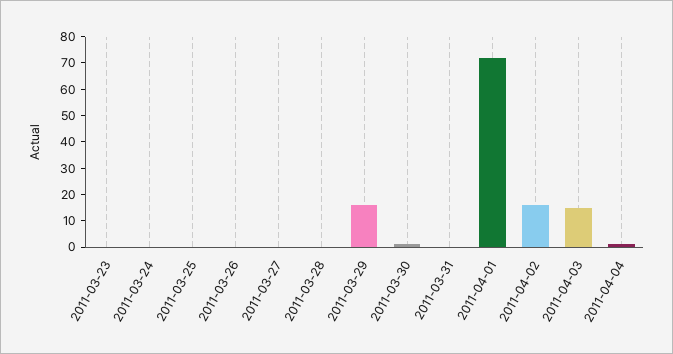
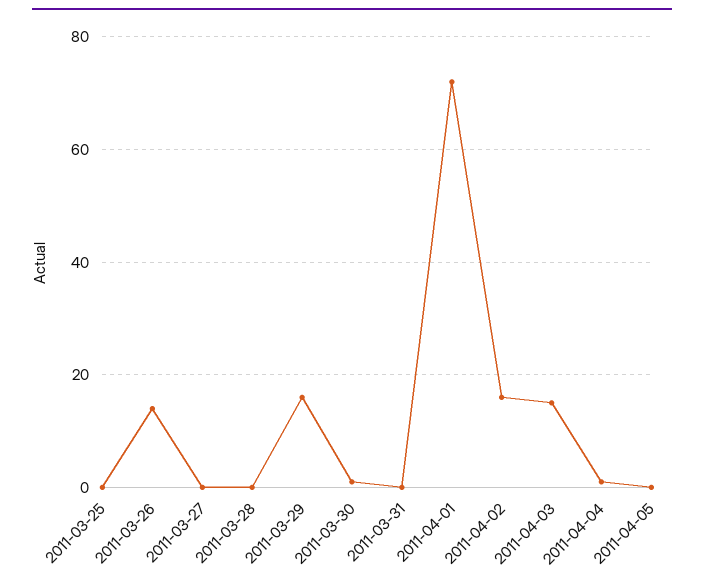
2011-03-23: 0 -> none
2011-03-24: 0 -> none
2011-03-26: 0 -> 15
2011-04-05: none -> 0

